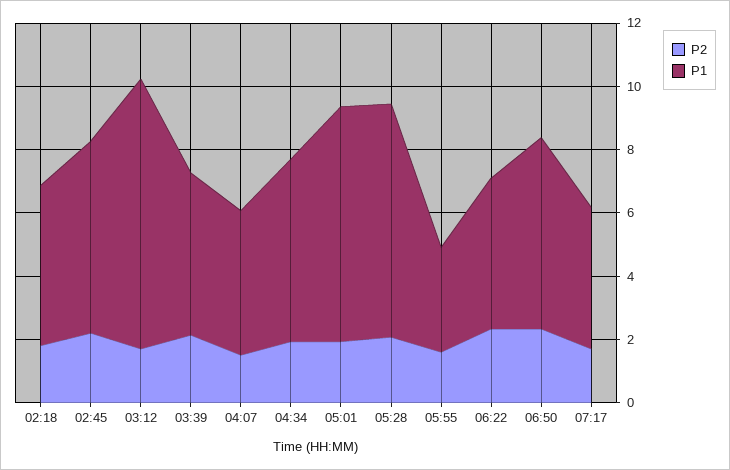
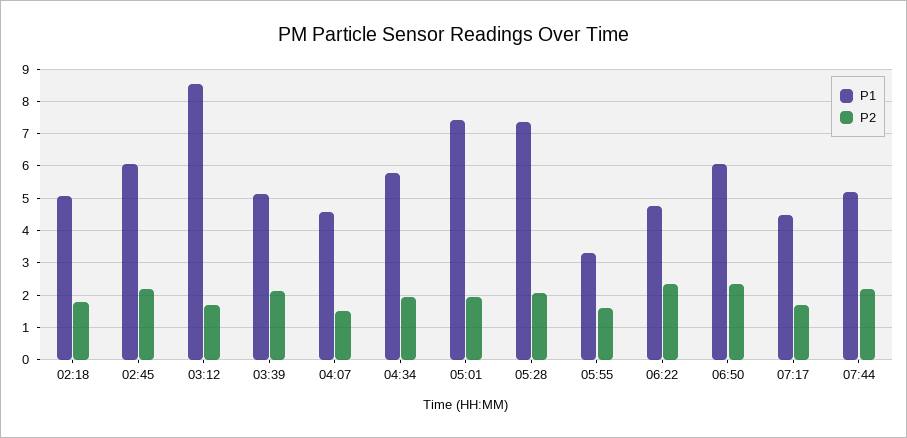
P1, 07:44: none -> 5.2
P2, 07:44: none -> 2.2

